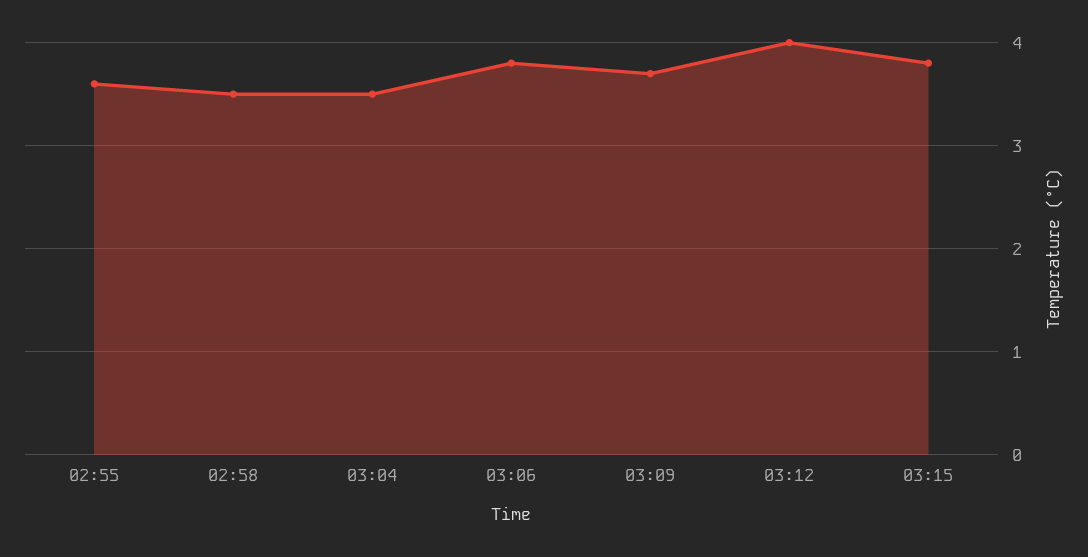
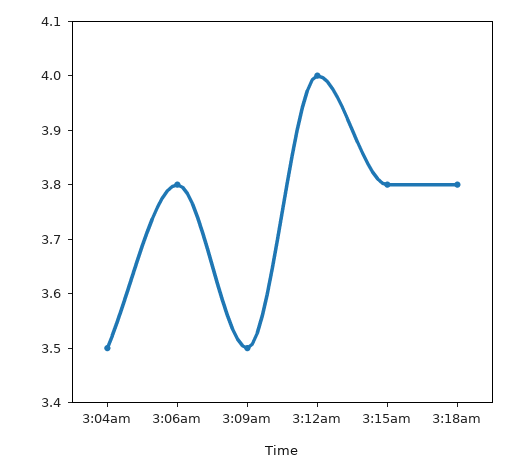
02:55: 3.6 -> none
02:58: 3.5 -> none
03:09: 3.7 -> 3.5
3:18am: none -> 3.8

